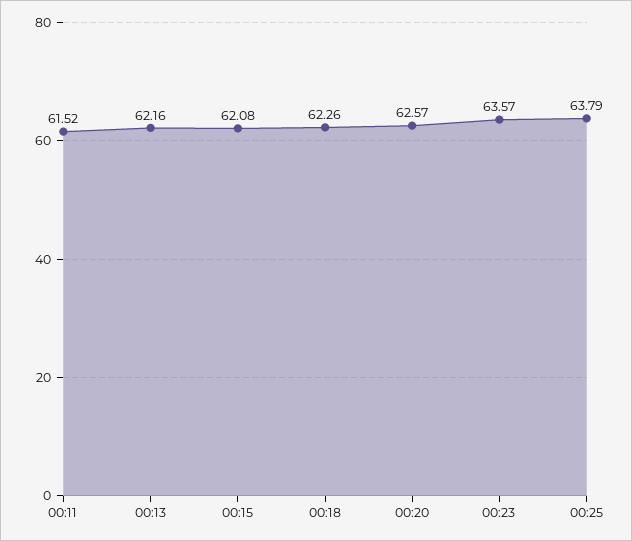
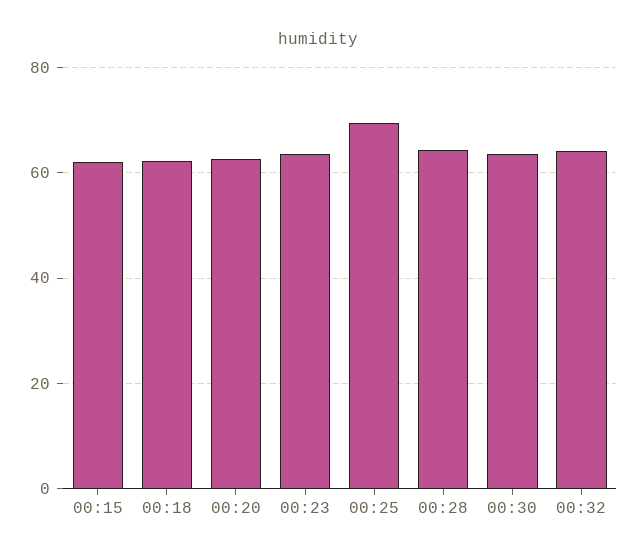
00:11: 61.52 -> none
00:13: 62.16 -> none
00:25: 63.79 -> 70
00:28: none -> 64
00:30: none -> 64
00:32: none -> 64

